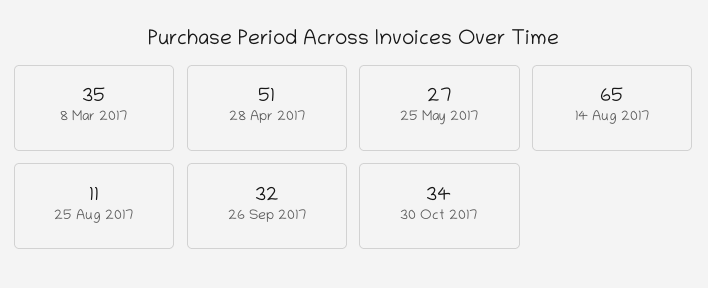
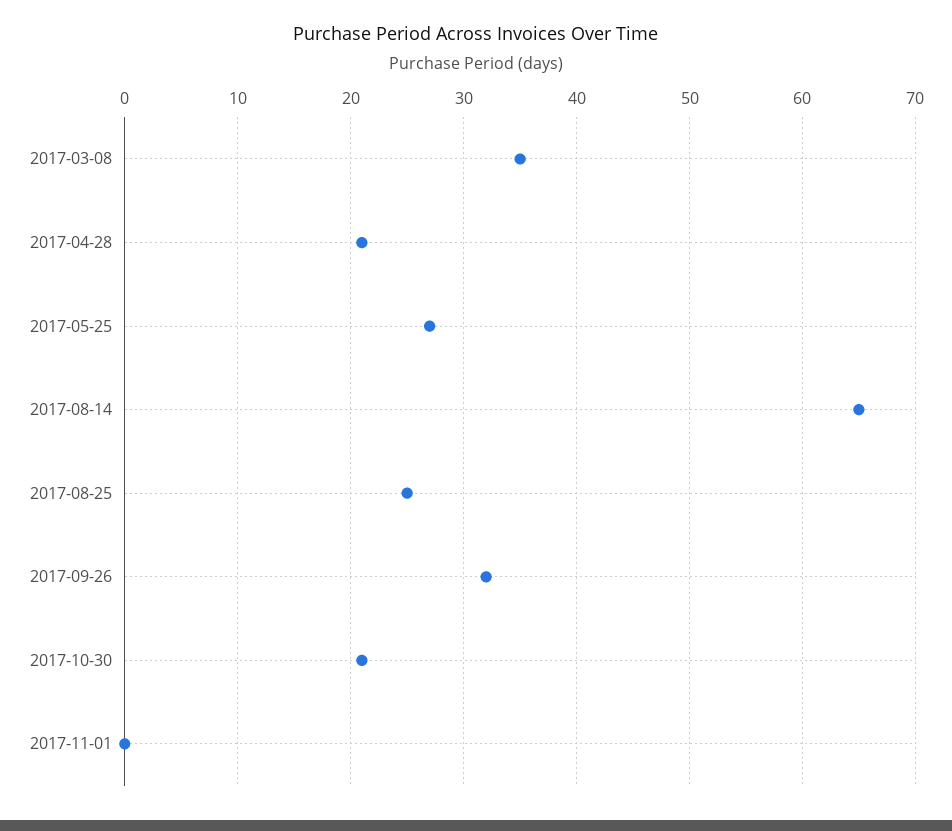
28 Apr 2017: 51 -> 21
25 Aug 2017: 11 -> 25
30 Oct 2017: 34 -> 21
2017-11-01: none -> 0

